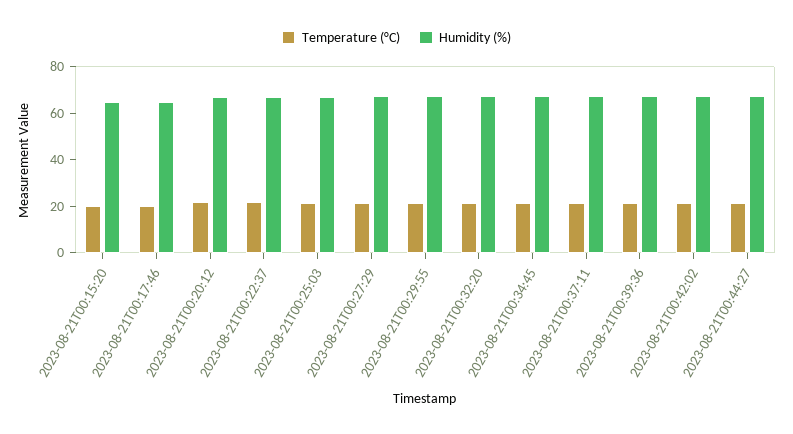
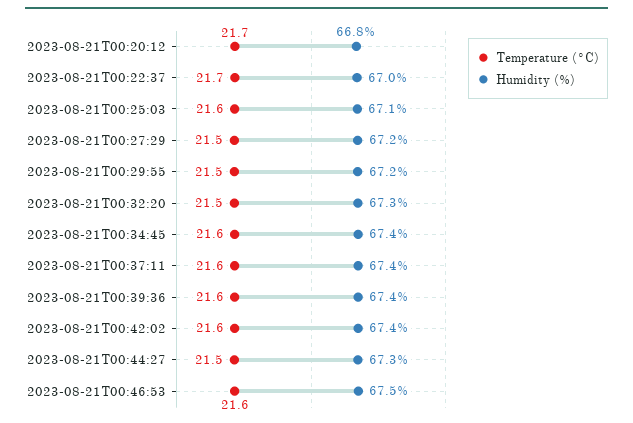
Temperature (°C), 2023-08-21T00:15:20: 20 -> none
Humidity (%), 2023-08-21T00:15:20: 65 -> none
Temperature (°C), 2023-08-21T00:17:46: 20 -> none
Humidity (%), 2023-08-21T00:17:46: 65 -> none
Temperature (°C), 2023-08-21T00:46:53: none -> 21.6
Humidity (%), 2023-08-21T00:46:53: none -> 67.5

